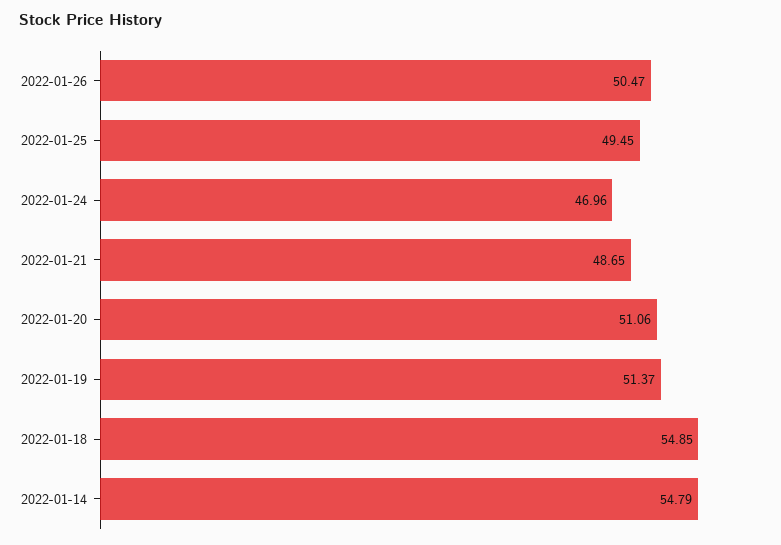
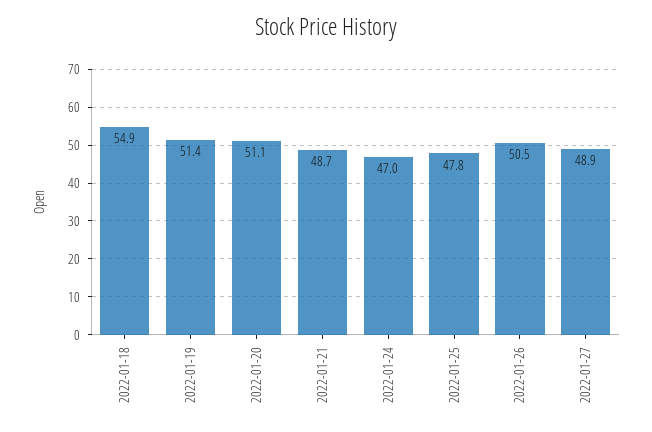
2022-01-25: 49.45 -> 47.8
2022-01-14: 54.79 -> none
2022-01-27: none -> 48.9

